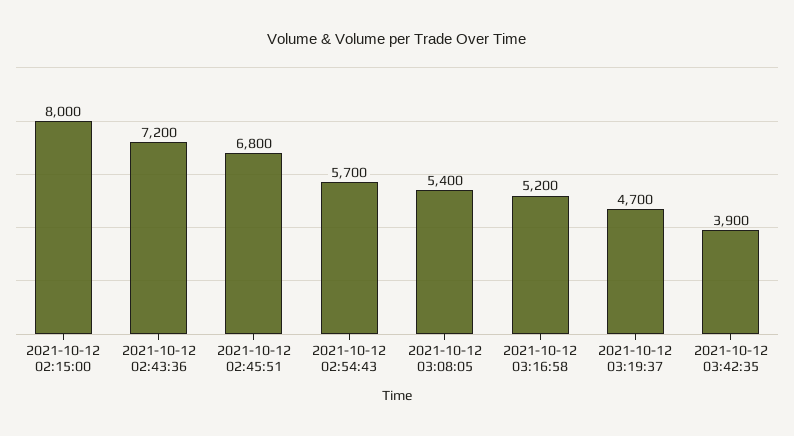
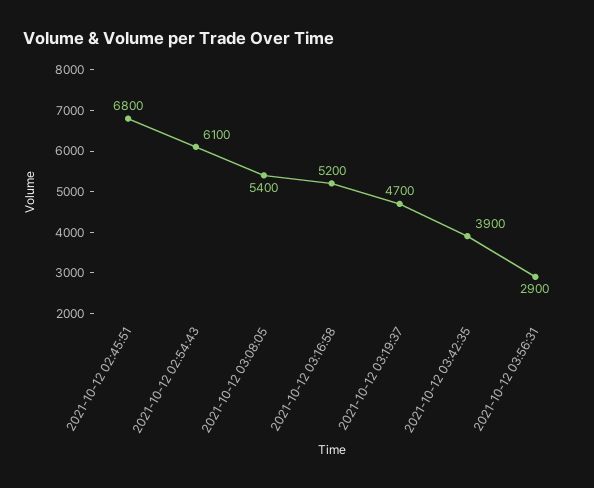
2021-10-12 02:15:00: 8000 -> none
2021-10-12 02:43:36: 7200 -> none
2021-10-12 02:54:43: 5700 -> 6100
2021-10-12 03:56:31: none -> 2900

